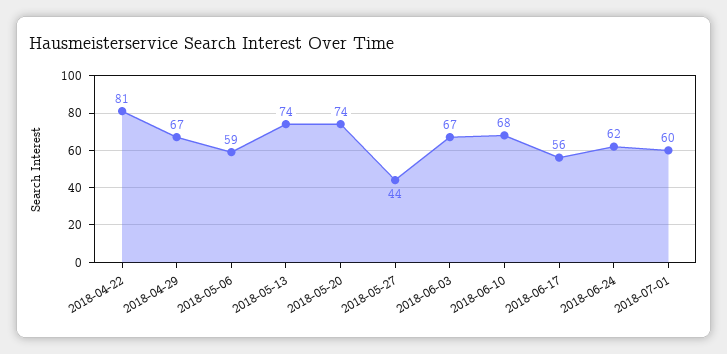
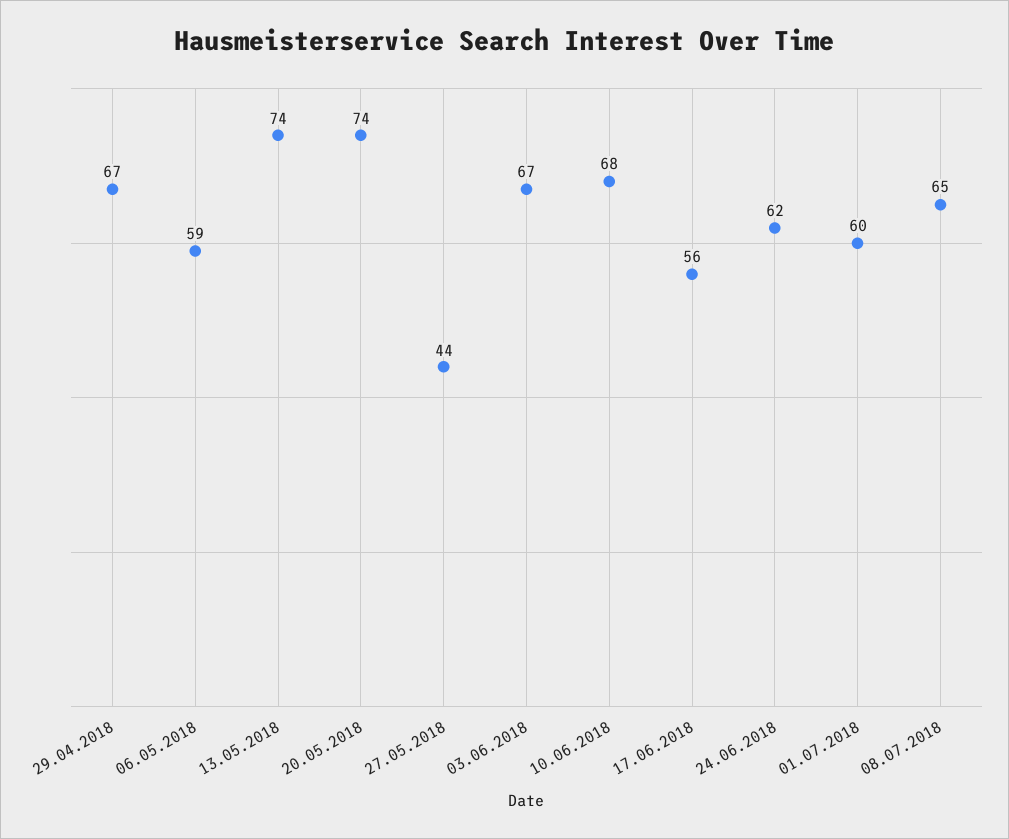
2018-04-22: 81 -> none
08.07.2018: none -> 65

